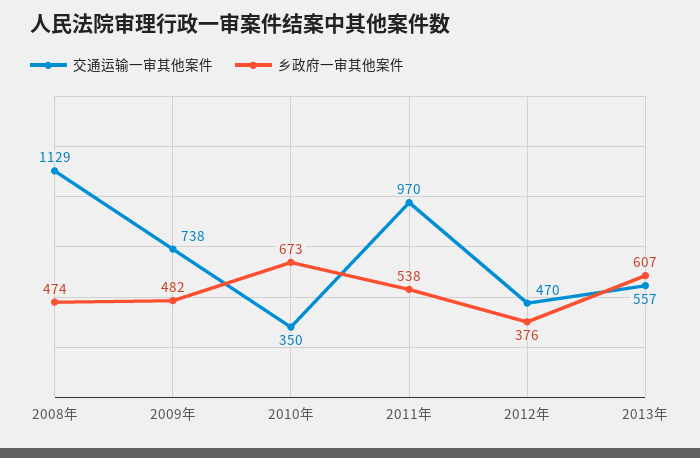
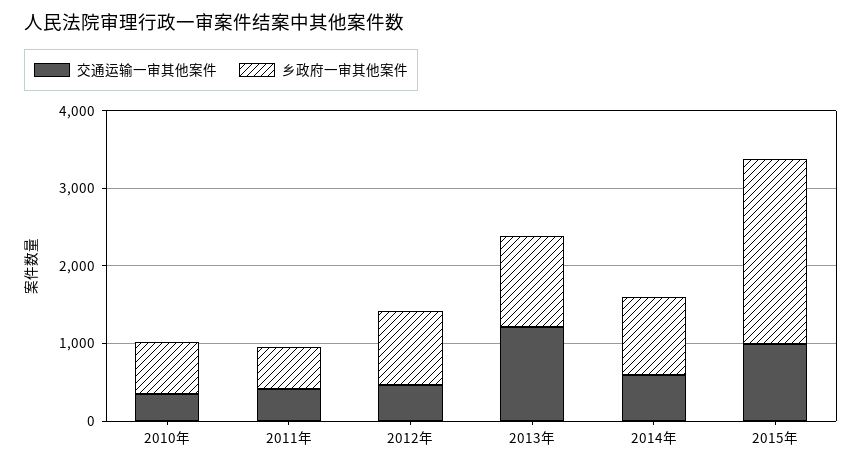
交通运输一审其他案件, 2008年: 1129 -> none
乡政府一审其他案件, 2008年: 474 -> none
交通运输一审其他案件, 2009年: 738 -> none
乡政府一审其他案件, 2009年: 482 -> none
交通运输一审其他案件, 2011年: 970 -> 400
乡政府一审其他案件, 2012年: 376 -> 1000
交通运输一审其他案件, 2013年: 557 -> 1200
乡政府一审其他案件, 2013年: 607 -> 1200
交通运输一审其他案件, 2014年: none -> 600
乡政府一审其他案件, 2014年: none -> 1000
交通运输一审其他案件, 2015年: none -> 1000
乡政府一审其他案件, 2015年: none -> 2400

